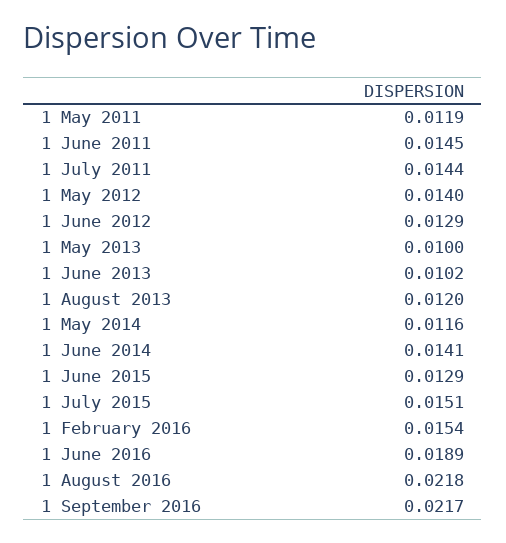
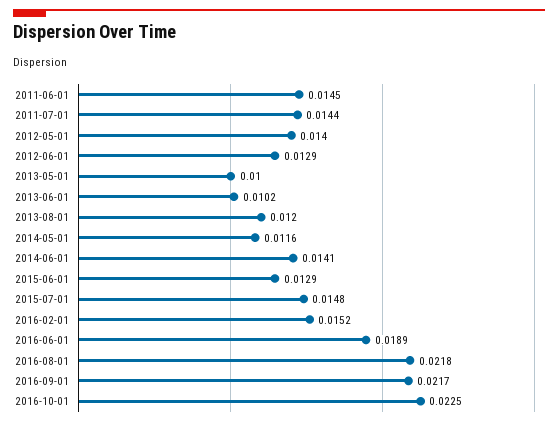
1 May 2011: 0.0119 -> none
1 July 2015: 0.0151 -> 0.0148
1 February 2016: 0.0154 -> 0.0152
2016-10-01: none -> 0.0225

